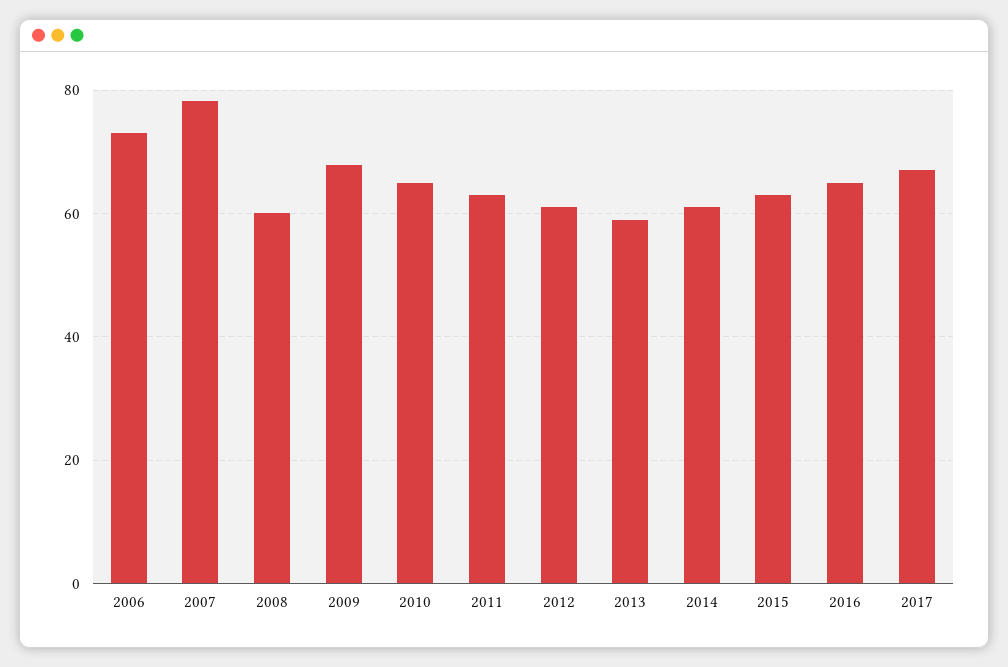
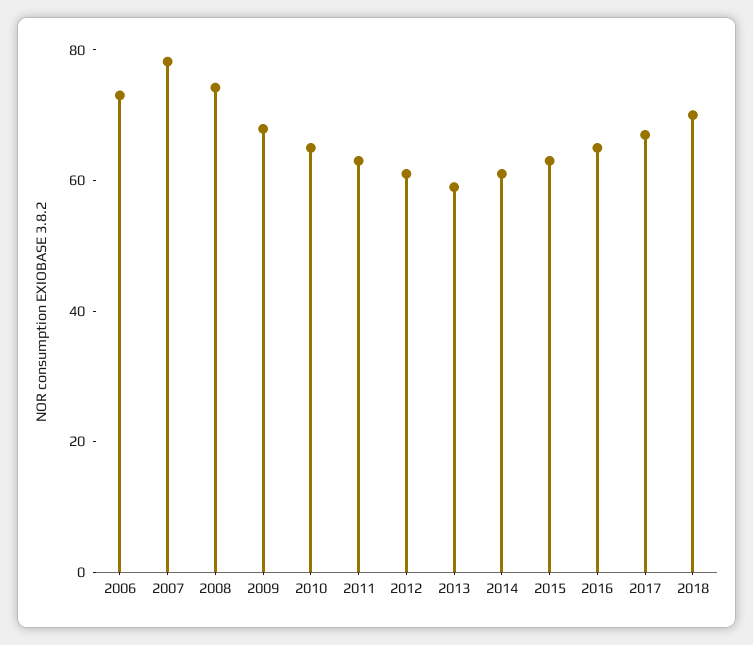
2008: 60 -> 75
2018: none -> 70

